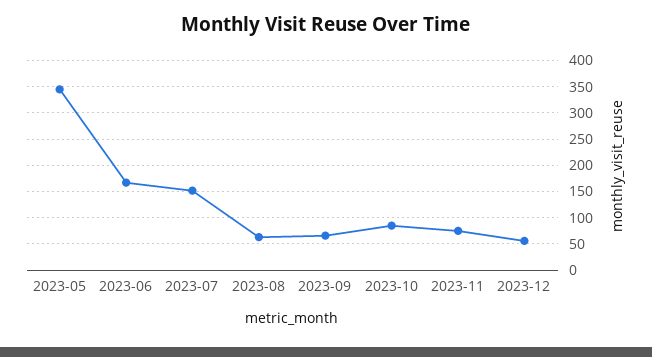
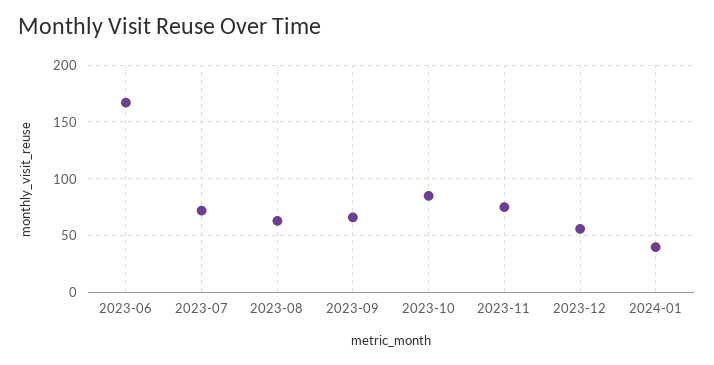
2023-05: 350 -> none
2023-07: 150 -> 70
2024-01: none -> 40

